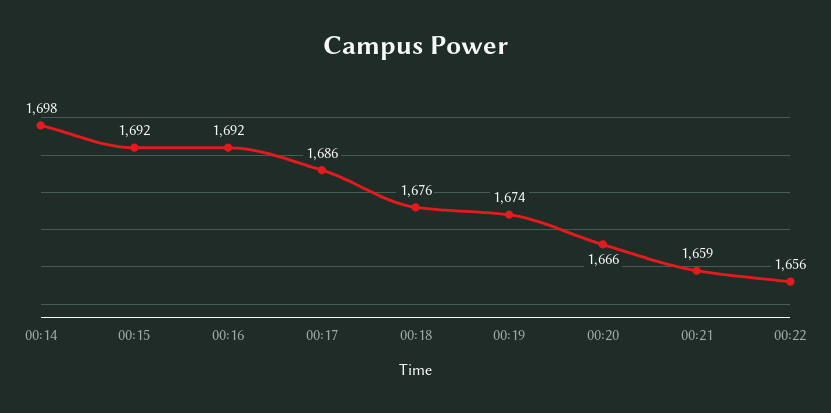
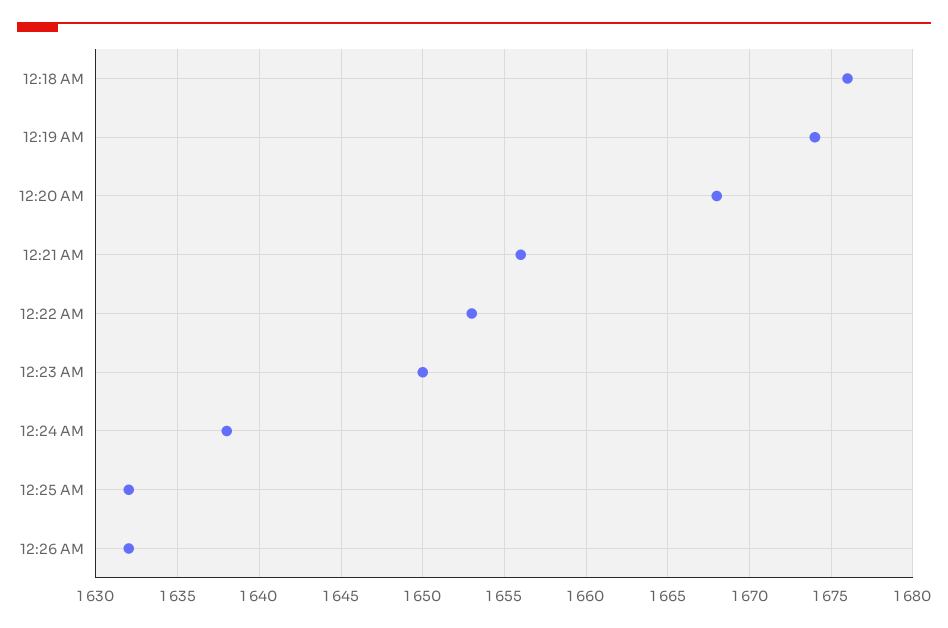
00:14: 1698 -> none
00:15: 1692 -> none
00:16: 1692 -> none
00:17: 1686 -> none
00:20: 1666 -> 1668
00:21: 1659 -> 1656
00:22: 1656 -> 1653
12:23 AM: none -> 1650
12:24 AM: none -> 1638
12:25 AM: none -> 1632
12:26 AM: none -> 1632

